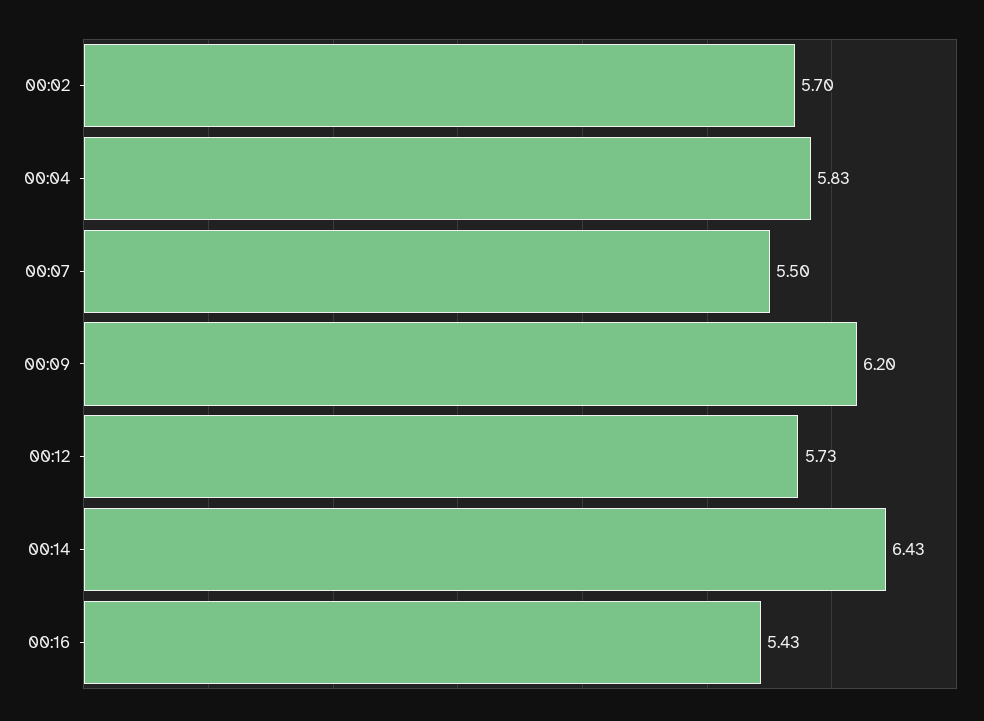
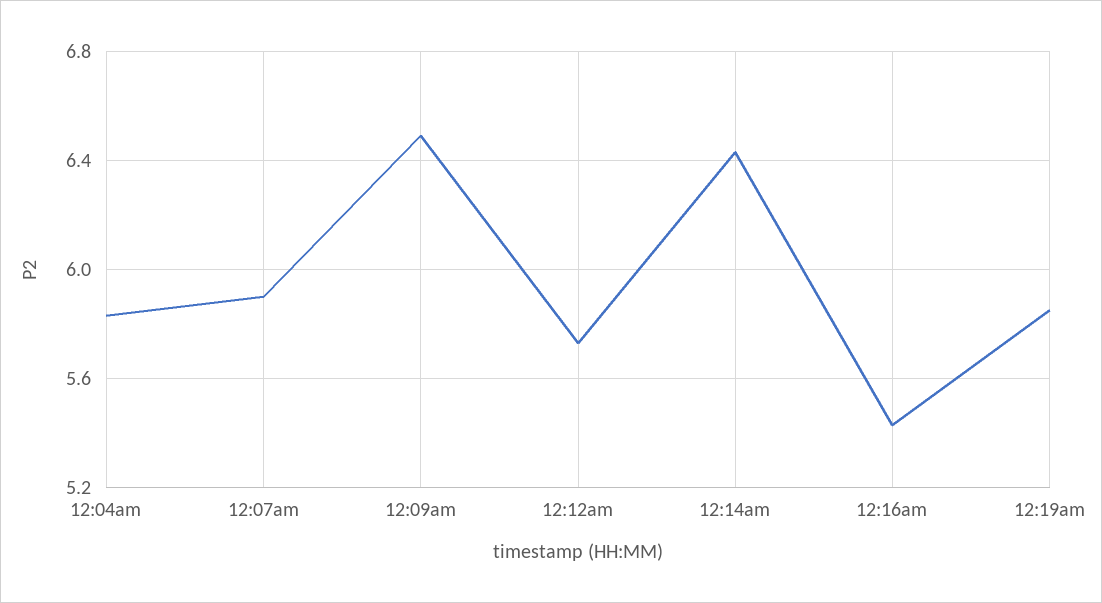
00:02: 5.7 -> none
00:07: 5.5 -> 5.9
00:09: 6.2 -> 6.5
12:19am: none -> 5.85

